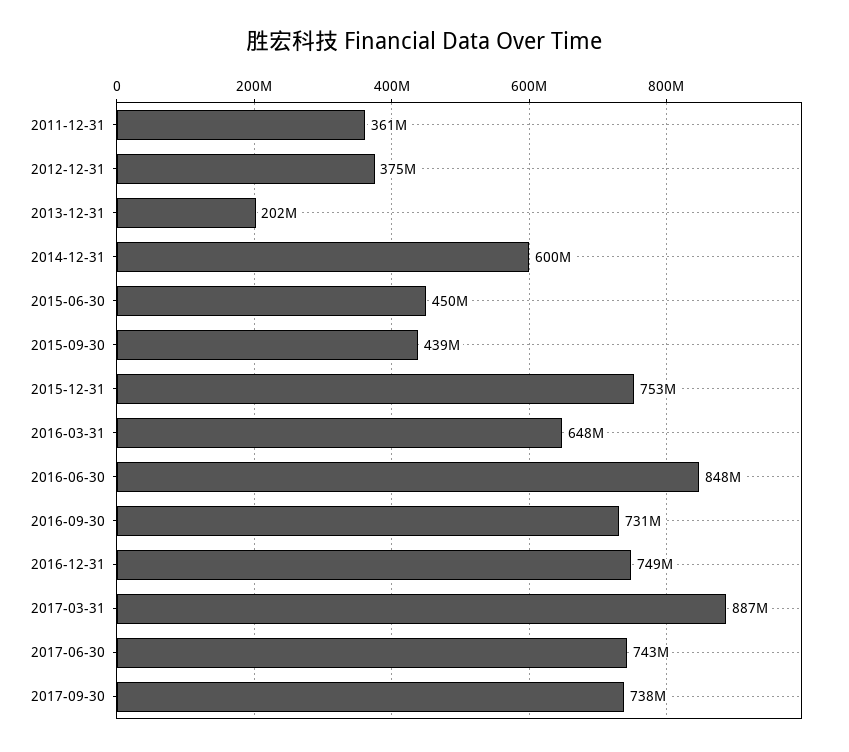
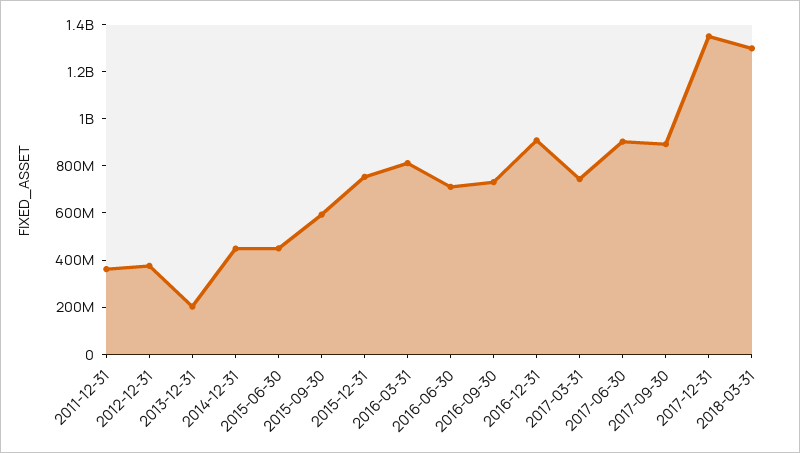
2014-12-31: 600000000 -> 450000000
2015-09-30: 439000000 -> 600000000
2016-03-31: 648000000 -> 800000000
2016-06-30: 848000000 -> 700000000
2016-12-31: 749000000 -> 900000000
2017-03-31: 887000000 -> 750000000
2017-06-30: 743000000 -> 900000000
2017-09-30: 738000000 -> 900000000
2017-12-31: none -> 1350000000
2018-03-31: none -> 1300000000

